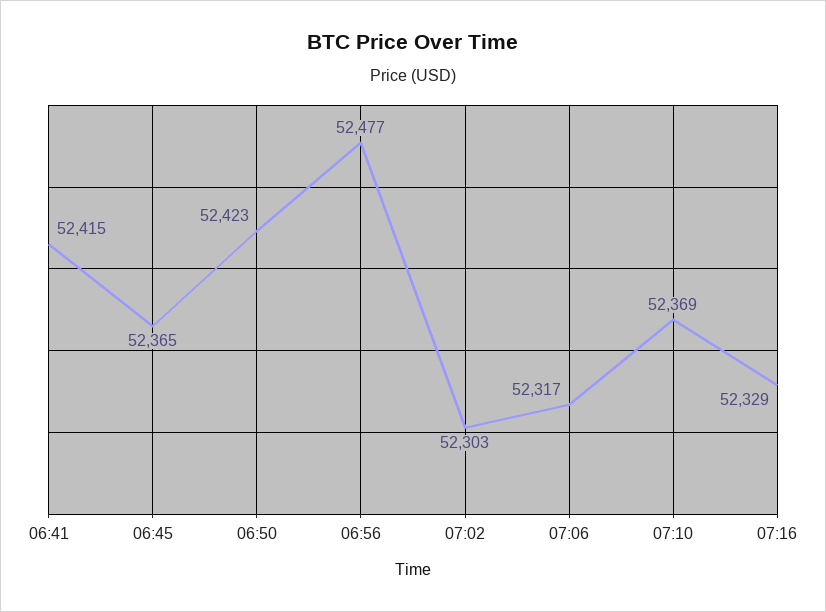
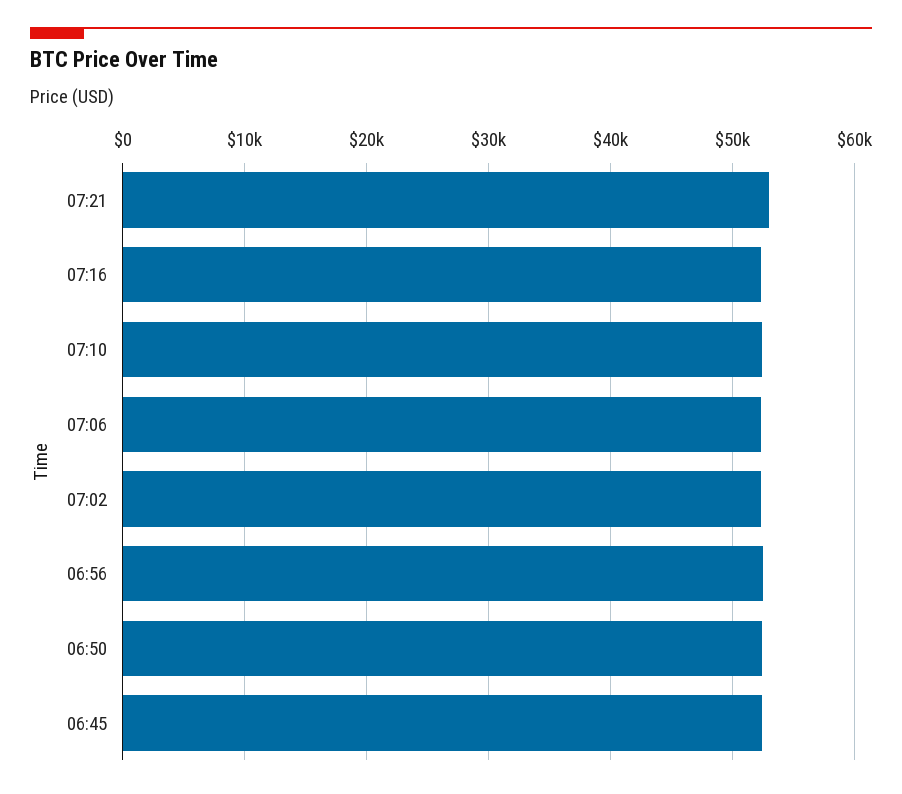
06:41: 52415 -> none
07:21: none -> 53000

